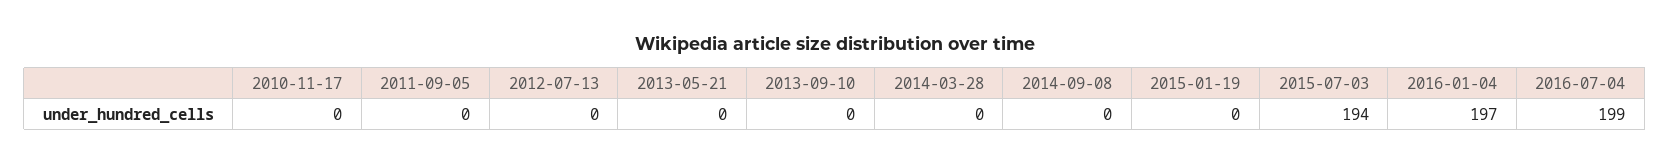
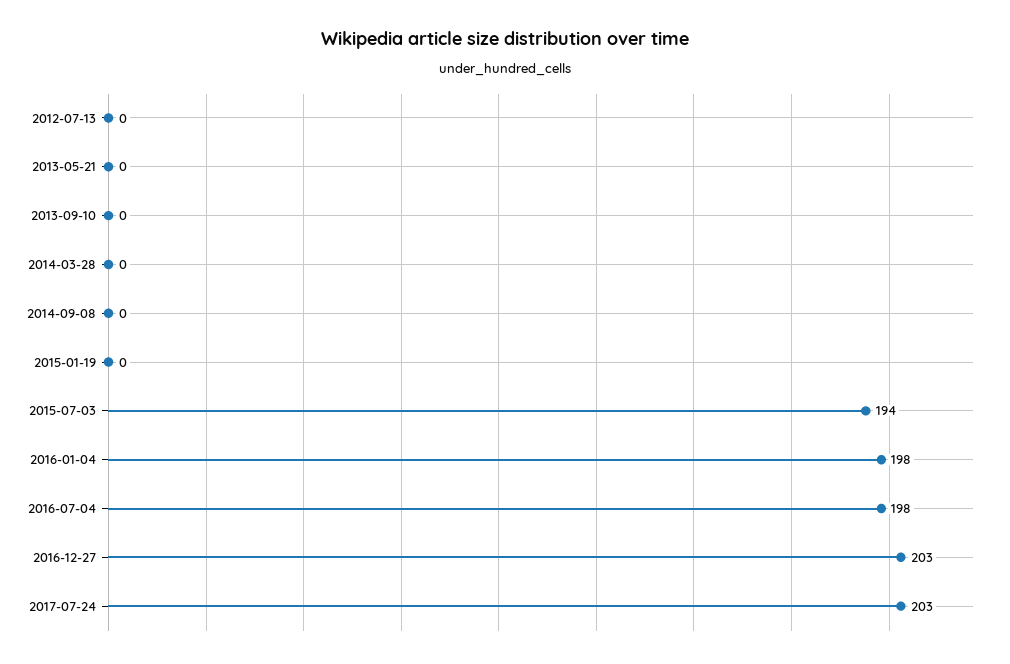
2010-11-17: 0 -> none
2011-09-05: 0 -> none
2016-01-04: 197 -> 198
2016-07-04: 199 -> 198
2016-12-27: none -> 203
2017-07-24: none -> 203

